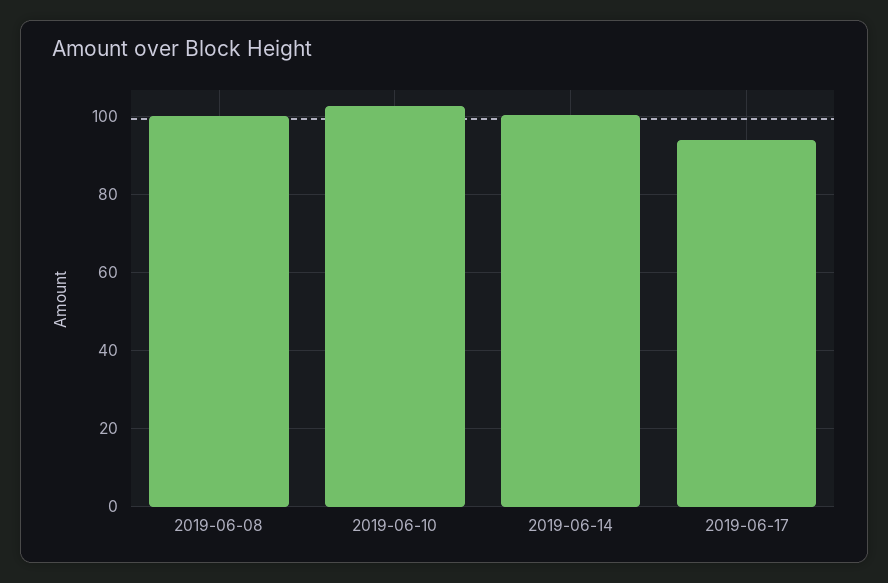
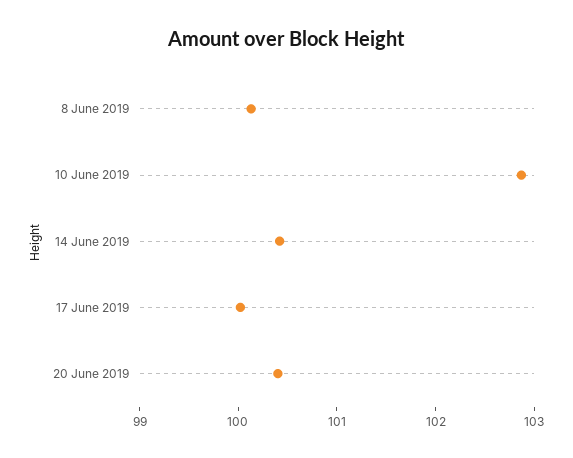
2019-06-17: 94 -> 100
20 June 2019: none -> 100.4

